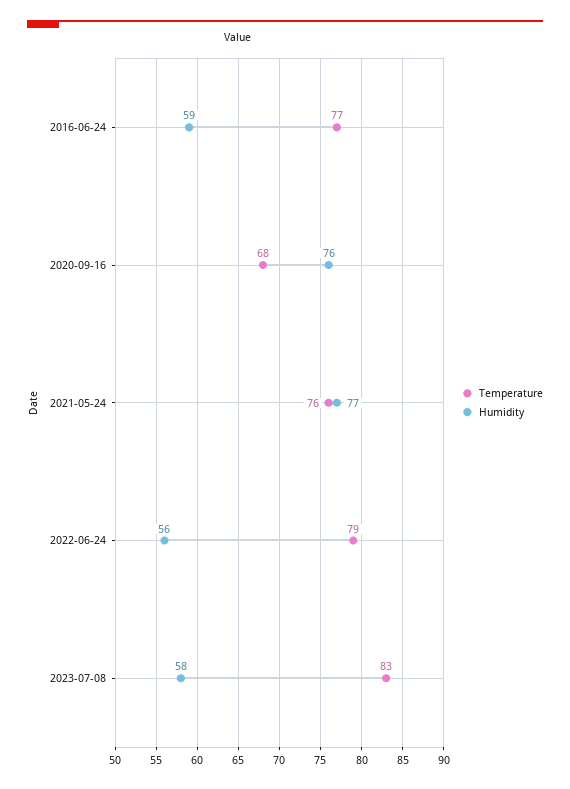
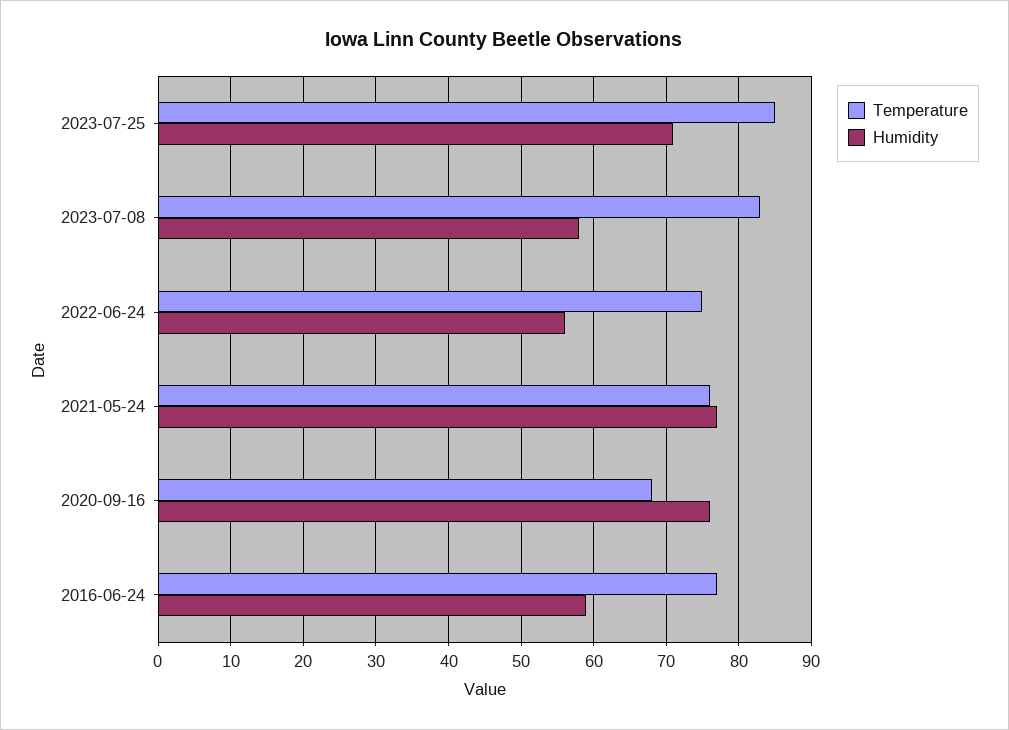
Temperature, 2022-06-24: 79 -> 75
Temperature, 2023-07-25: none -> 85
Humidity, 2023-07-25: none -> 71

